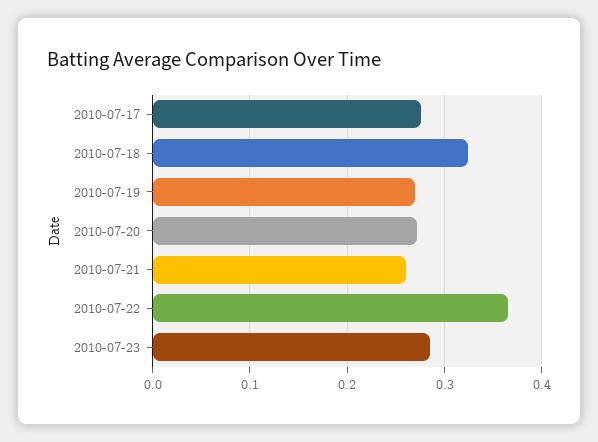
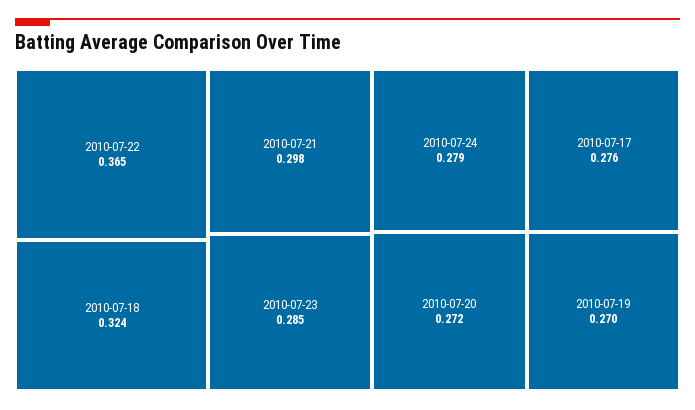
2010-07-21: 0.26 -> 0.298
2010-07-24: none -> 0.279

